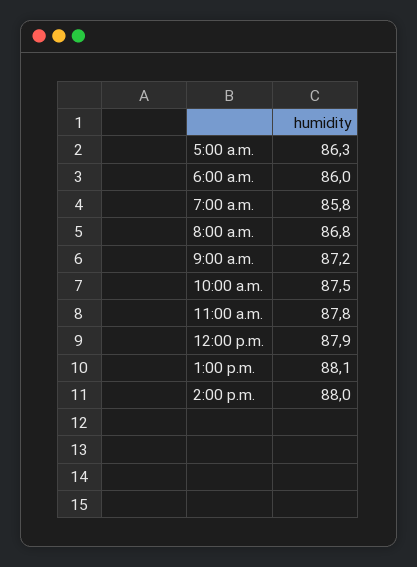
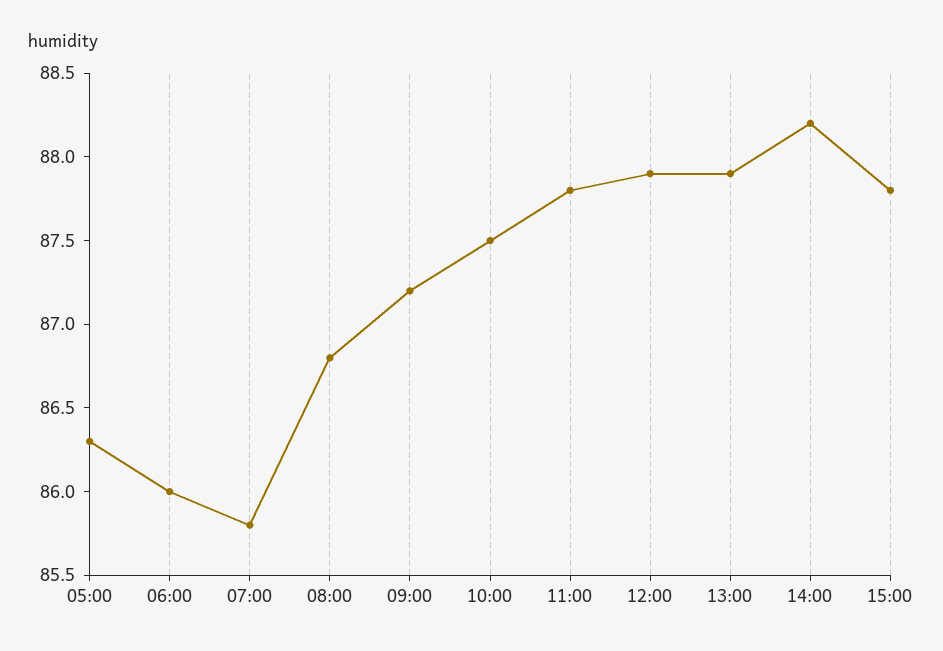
1:00 p.m.: 88.1 -> 87.9
2:00 p.m.: 88 -> 88.2
15:00: none -> 87.8

